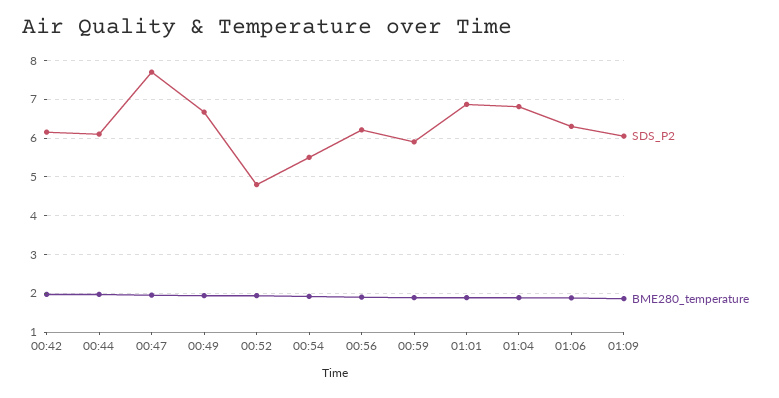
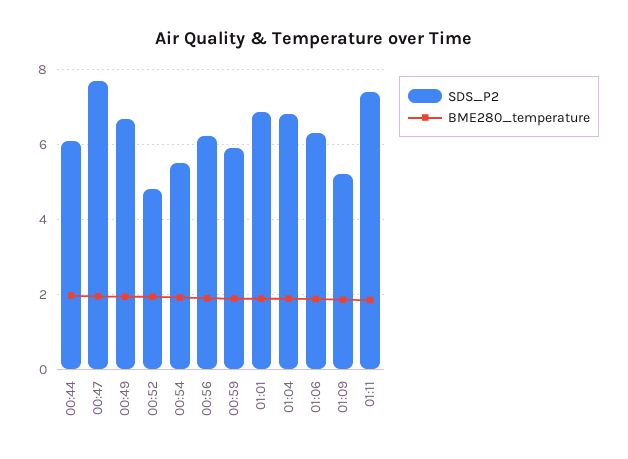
SDS_P2, 00:42: 6.2 -> none
BME280_temperature, 00:42: 2 -> none
SDS_P2, 01:09: 6 -> 5.2
SDS_P2, 01:11: none -> 7.4
BME280_temperature, 01:11: none -> 1.8

